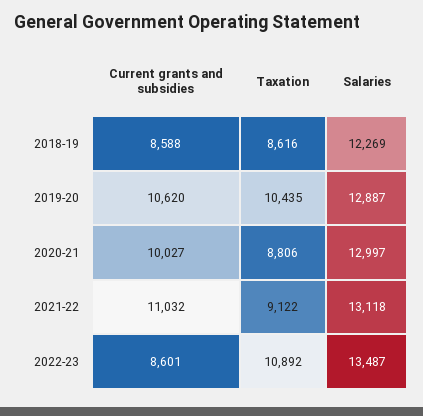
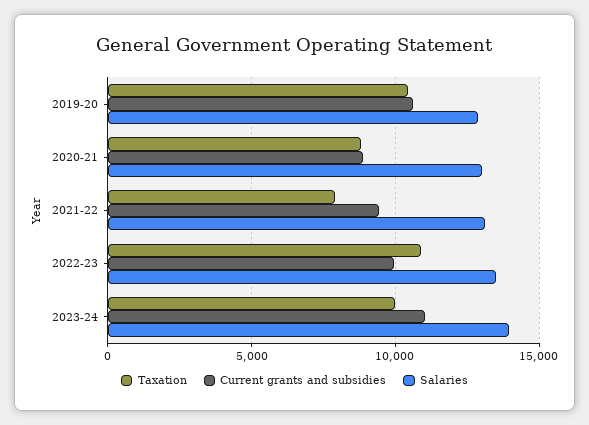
Current grants and subsidies, 2018-19: 8588 -> none
Taxation, 2018-19: 8616 -> none
Salaries, 2018-19: 12269 -> none
Current grants and subsidies, 2020-21: 10027 -> 9000
Current grants and subsidies, 2021-22: 11032 -> 9500
Taxation, 2021-22: 9122 -> 8000
Current grants and subsidies, 2022-23: 8601 -> 10000
Taxation, 2023-24: none -> 10000
Current grants and subsidies, 2023-24: none -> 11000
Salaries, 2023-24: none -> 14000

